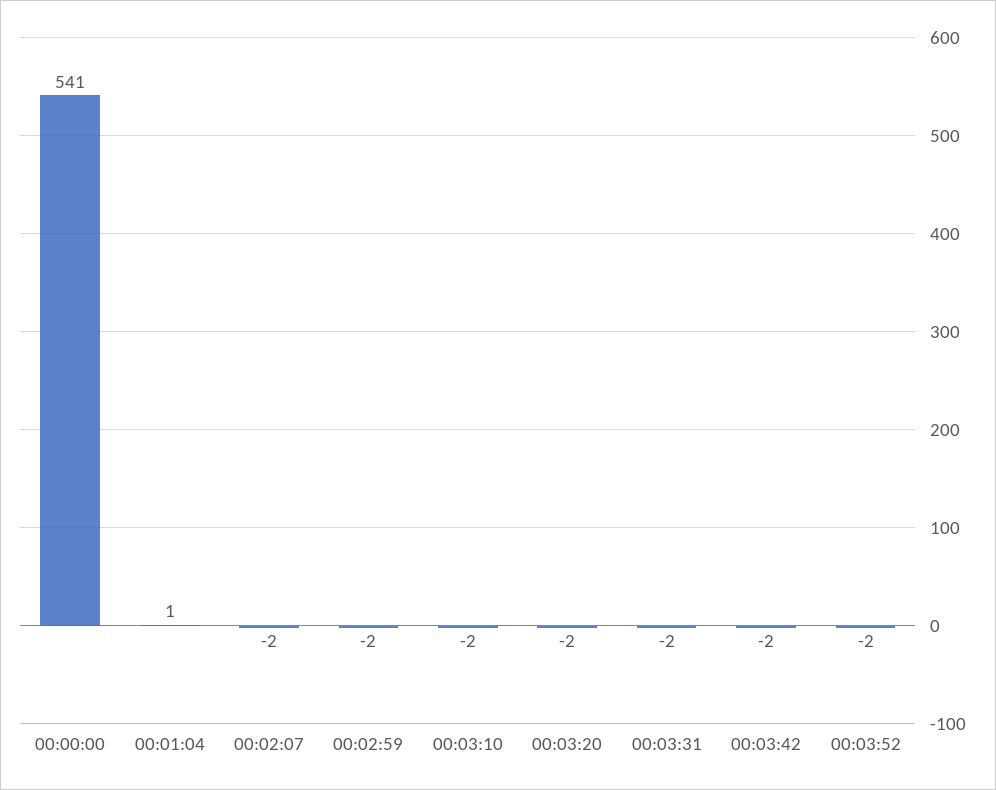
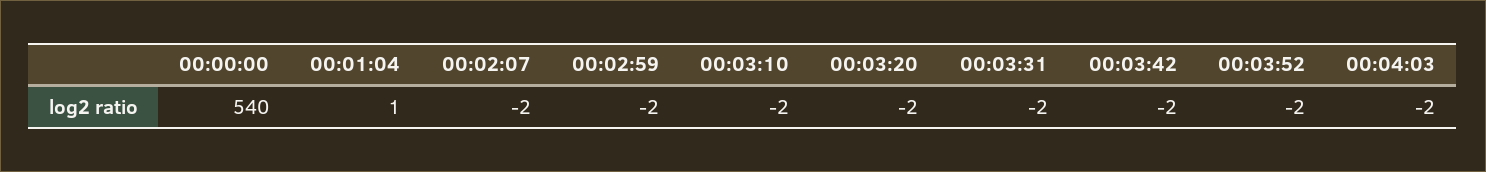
00:00:00: 541 -> 540
00:04:03: none -> -2

